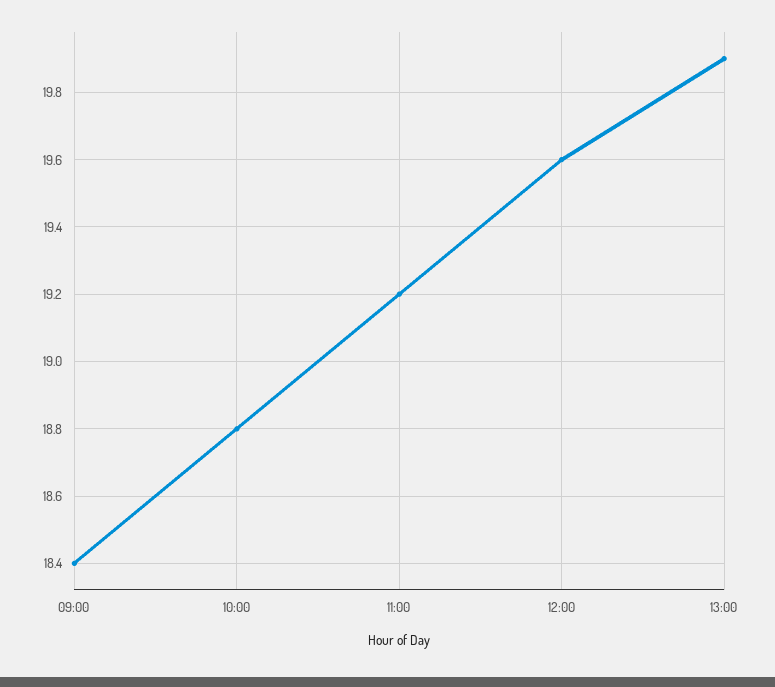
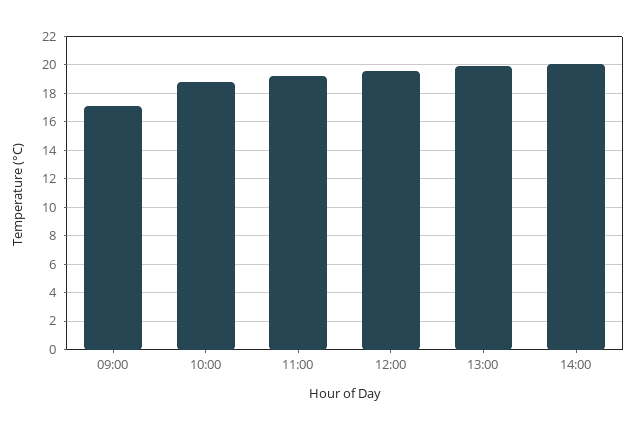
09:00: 18.4 -> 17
14:00: none -> 20

